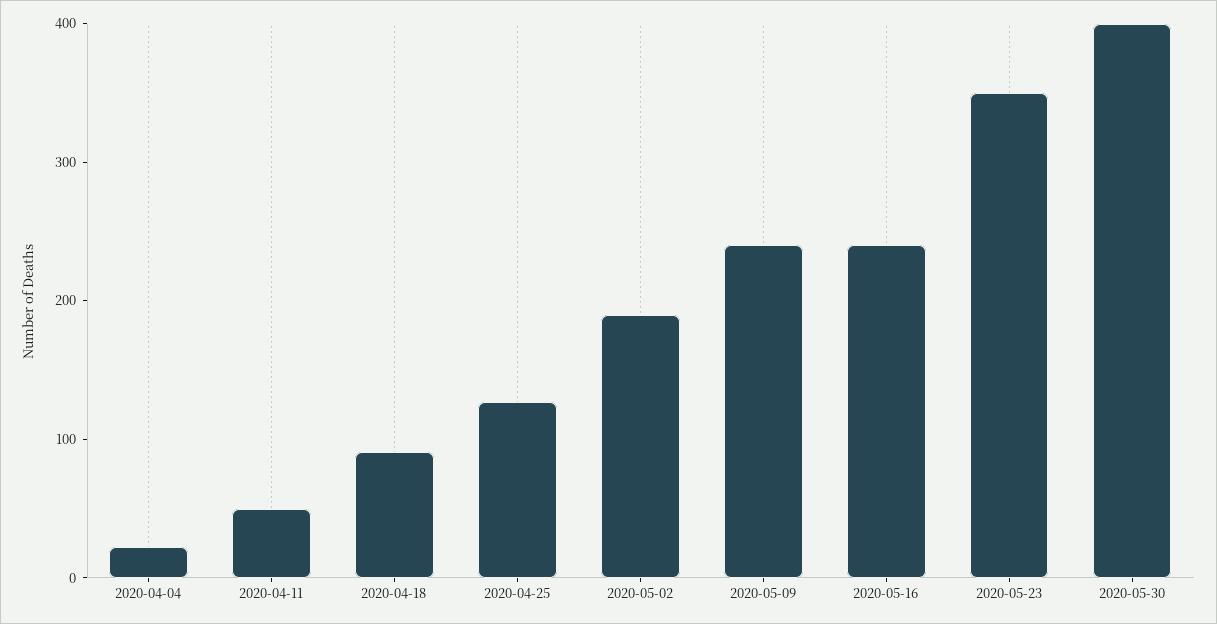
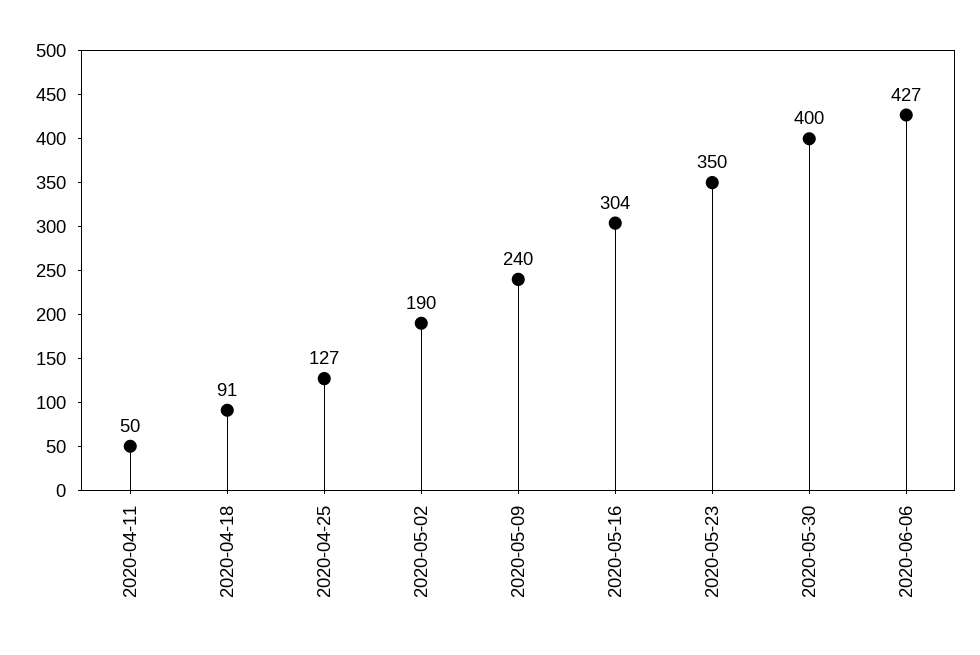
2020-04-04: 20 -> none
2020-05-16: 240 -> 304
2020-06-06: none -> 427

